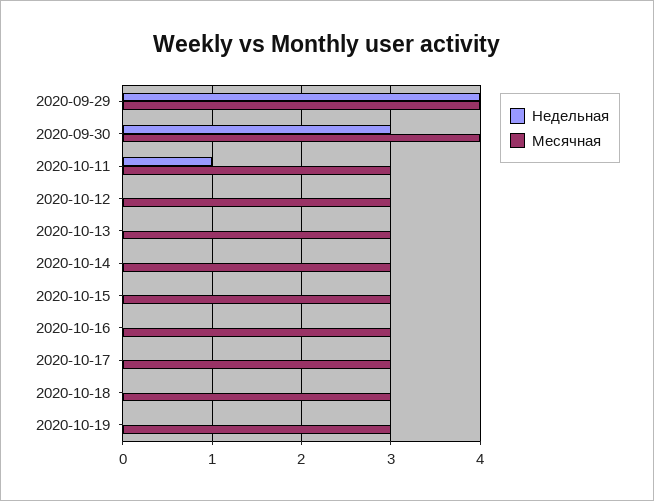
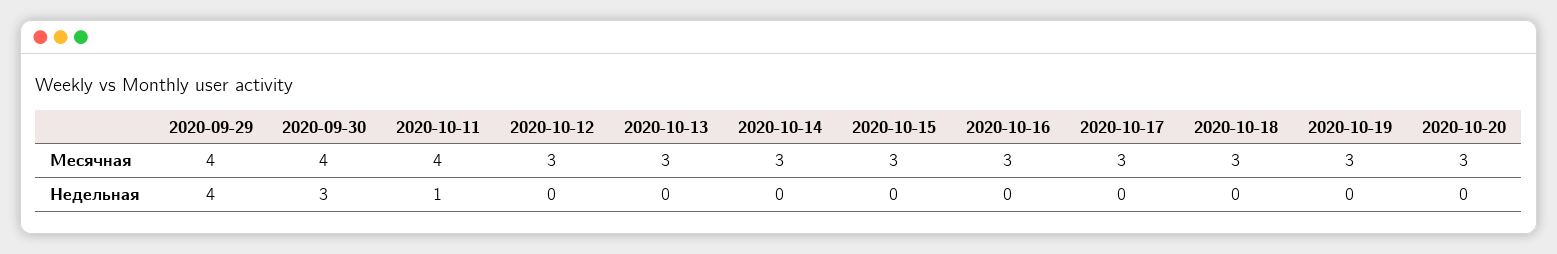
Месячная, 2020-10-11: 3 -> 4
Месячная, 2020-10-20: none -> 3
Недельная, 2020-10-20: none -> 0

